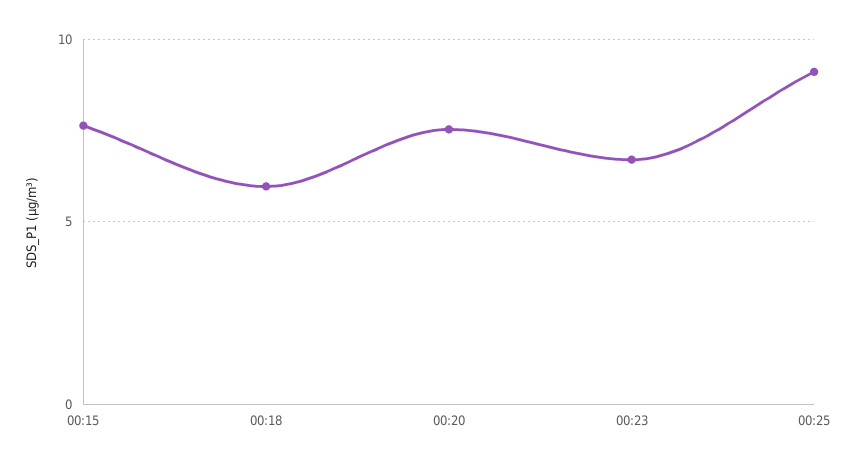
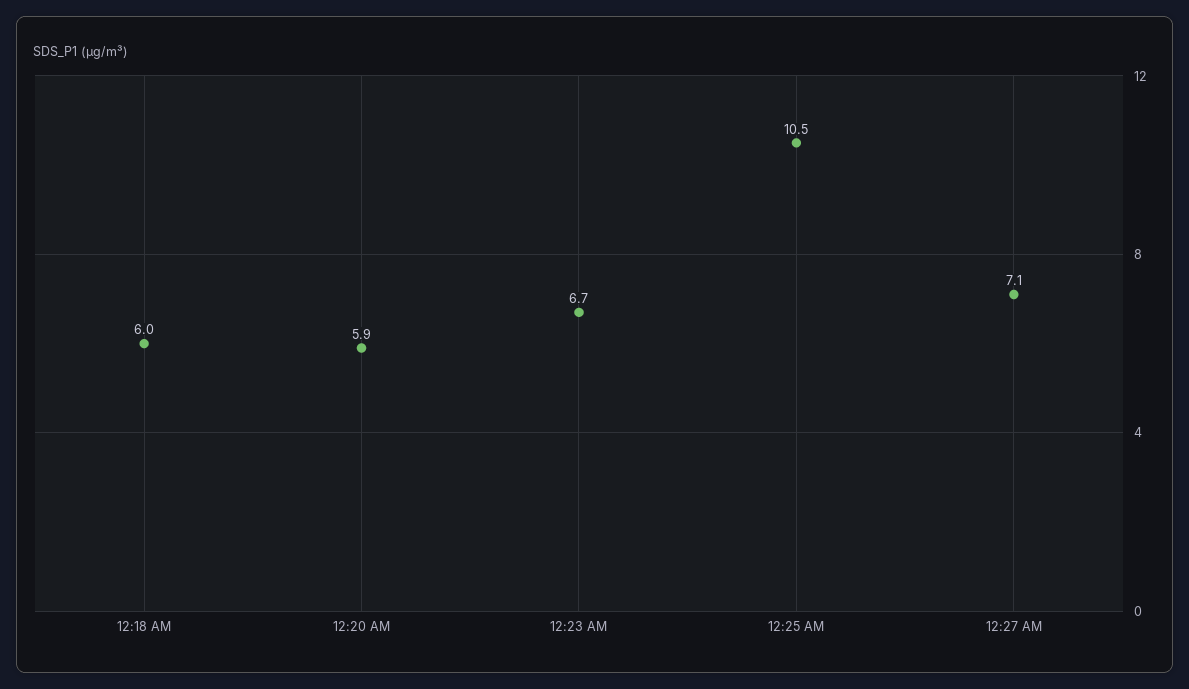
00:15: 7.5 -> none
00:20: 7.5 -> 5.9
00:25: 9 -> 10.5
12:27 AM: none -> 7.1

